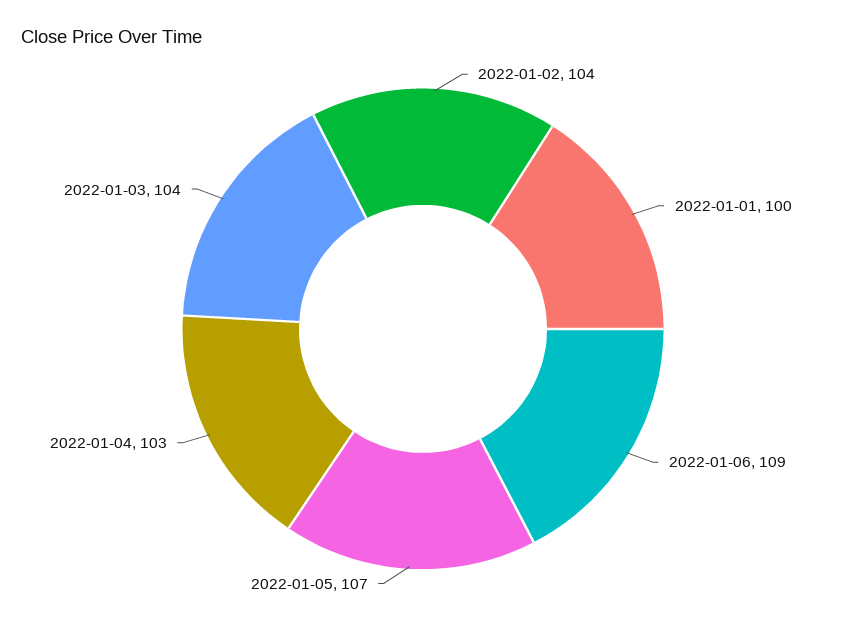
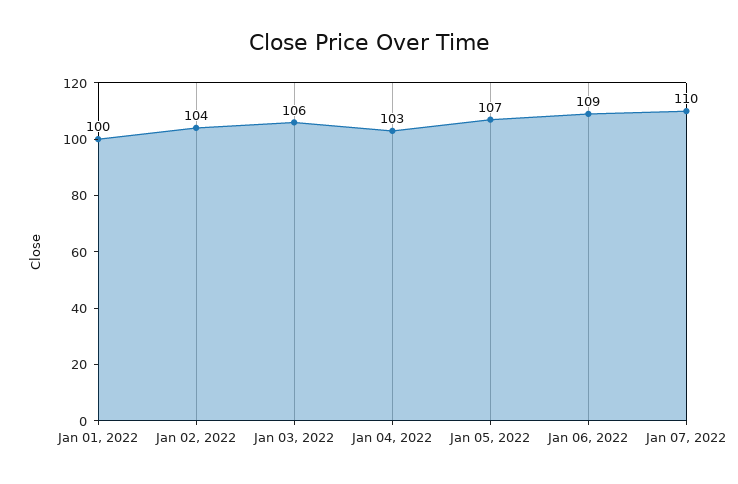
2022-01-03: 104 -> 106
Jan 07, 2022: none -> 110

